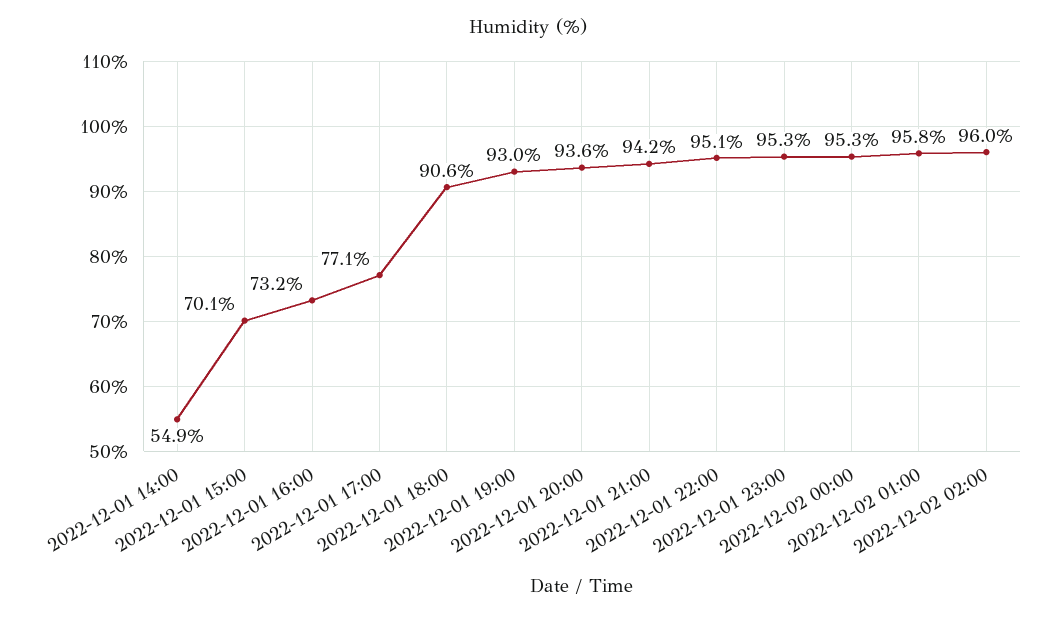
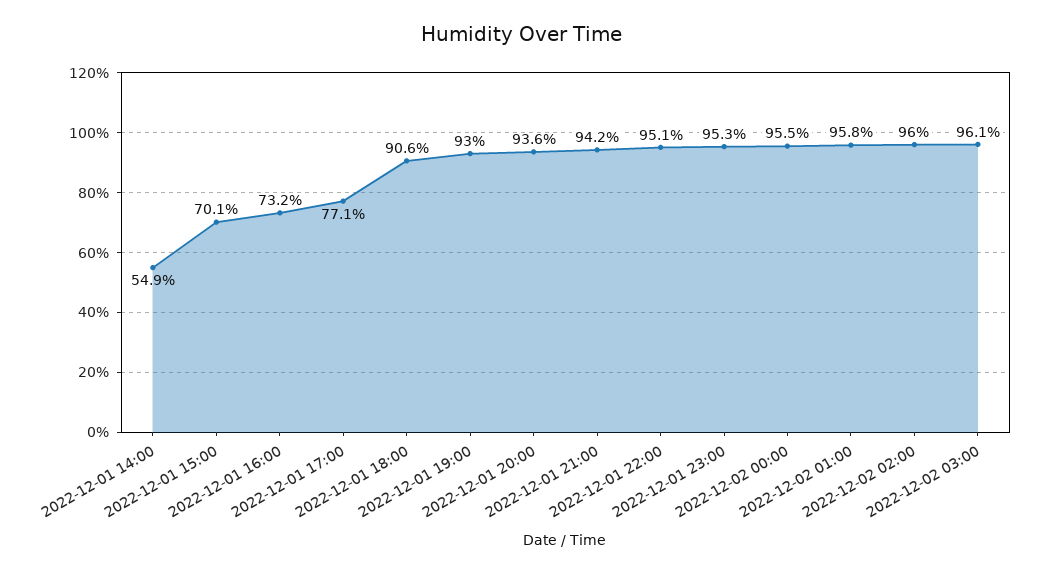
2022-12-02 00:00: 95.3 -> 95.5
2022-12-02 03:00: none -> 96.1

